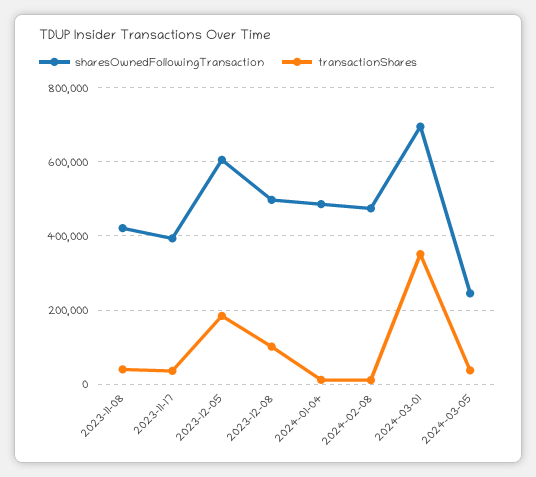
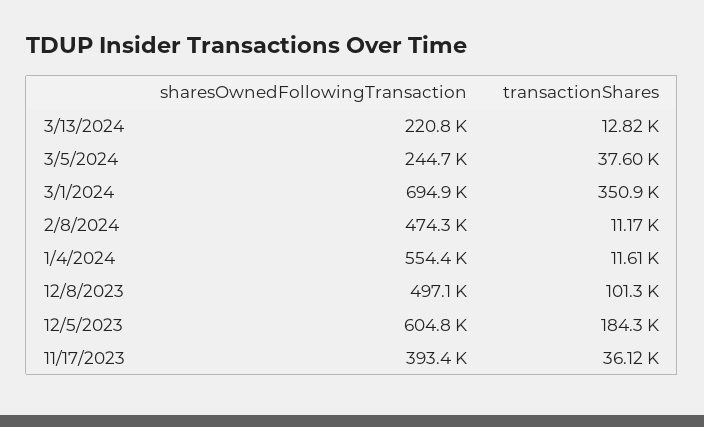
sharesOwnedFollowingTransaction, 2023-11-08: 420000 -> none
transactionShares, 2023-11-08: 40000 -> none
sharesOwnedFollowingTransaction, 2024-01-04: 480000 -> 554400
sharesOwnedFollowingTransaction, 3/13/2024: none -> 220800
transactionShares, 3/13/2024: none -> 12820

